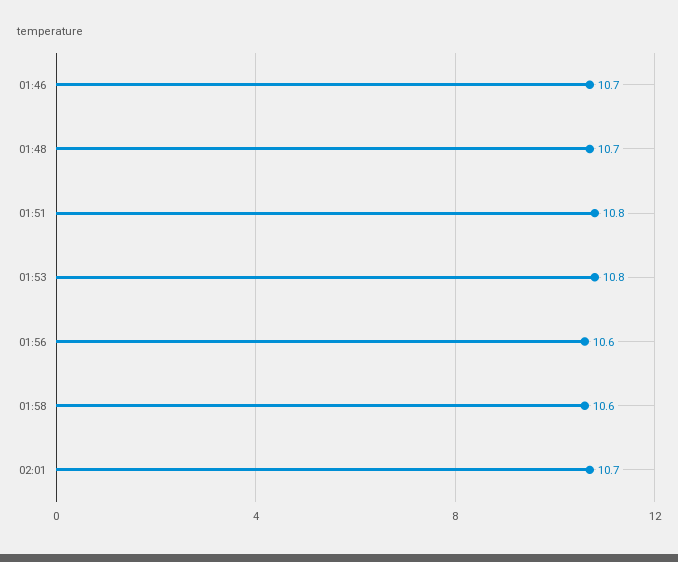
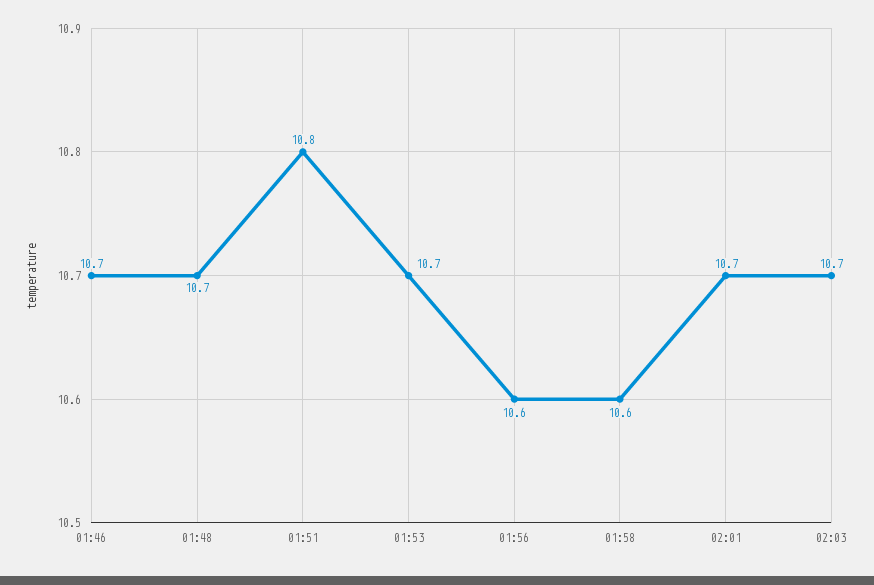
01:53: 10.8 -> 10.7
02:03: none -> 10.7

